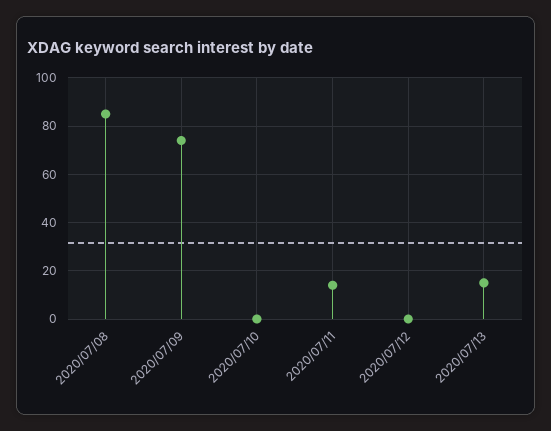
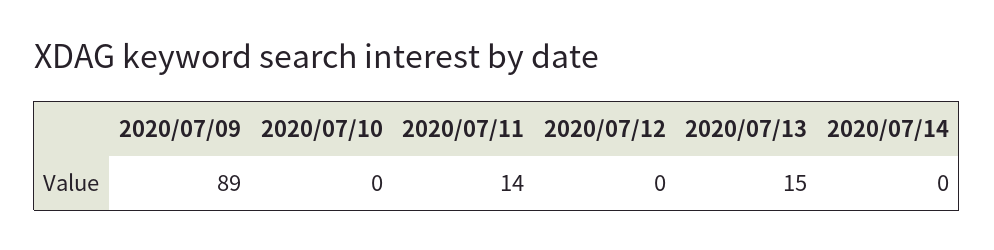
2020/07/08: 85 -> none
2020/07/09: 75 -> 89
2020/07/14: none -> 0

